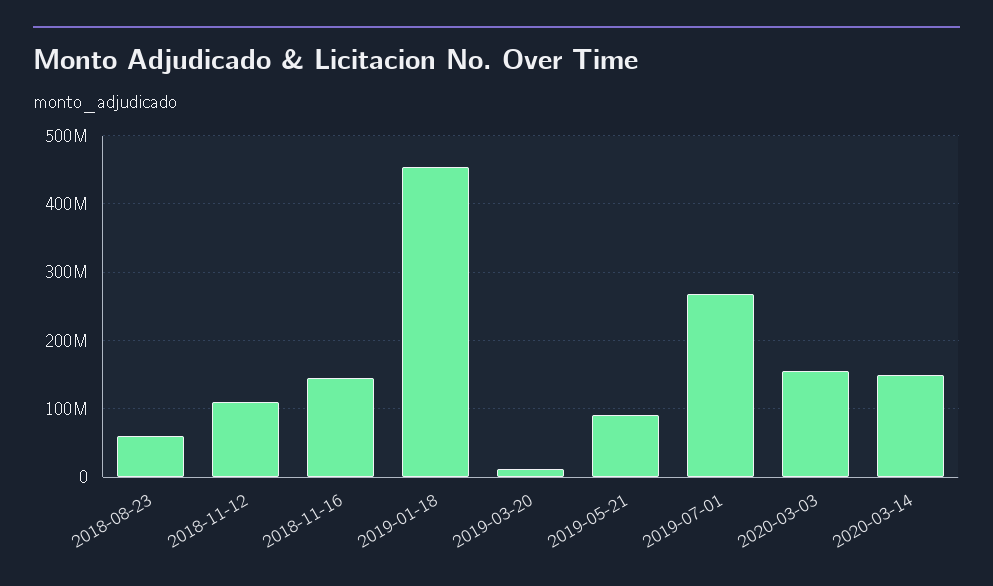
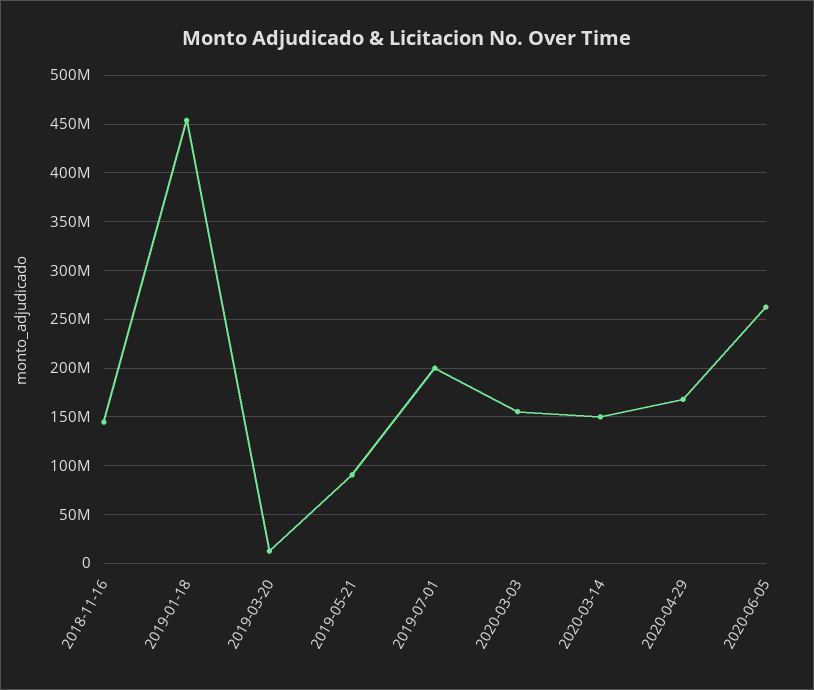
2018-08-23: 60000000 -> none
2018-11-12: 110000000 -> none
2019-07-01: 270000000 -> 200000000
2020-04-29: none -> 170000000
2020-06-05: none -> 260000000

